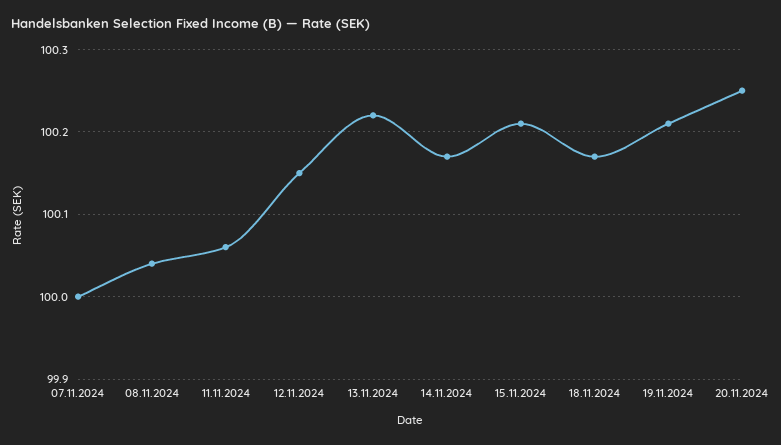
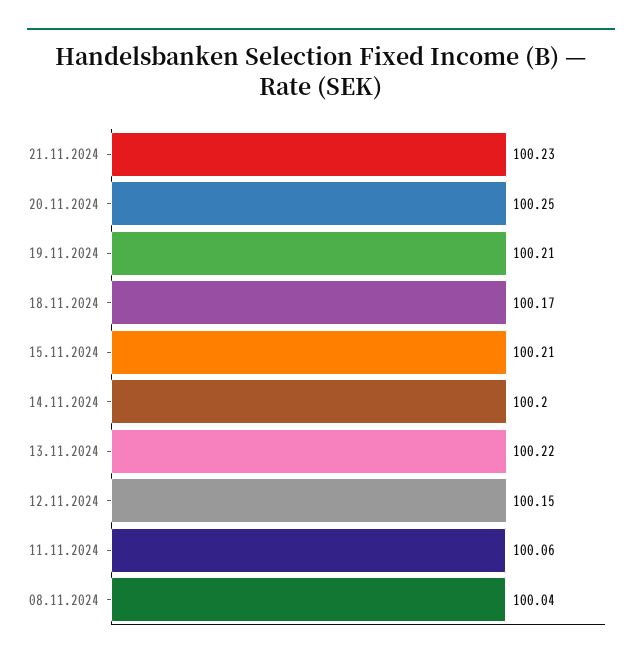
07.11.2024: 100 -> none
14.11.2024: 100.17 -> 100.2
21.11.2024: none -> 100.23

